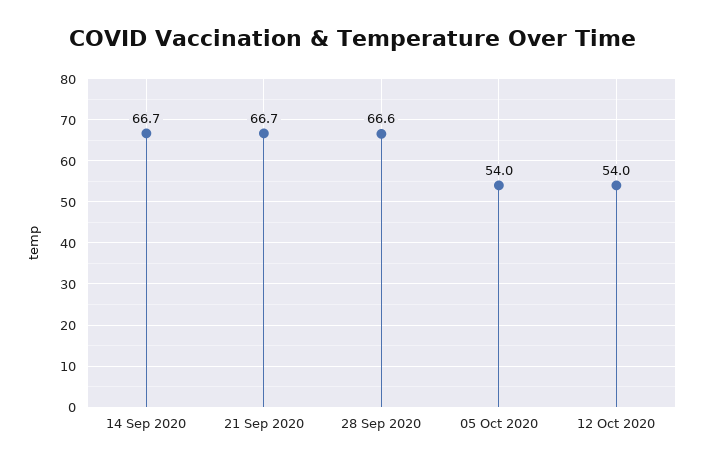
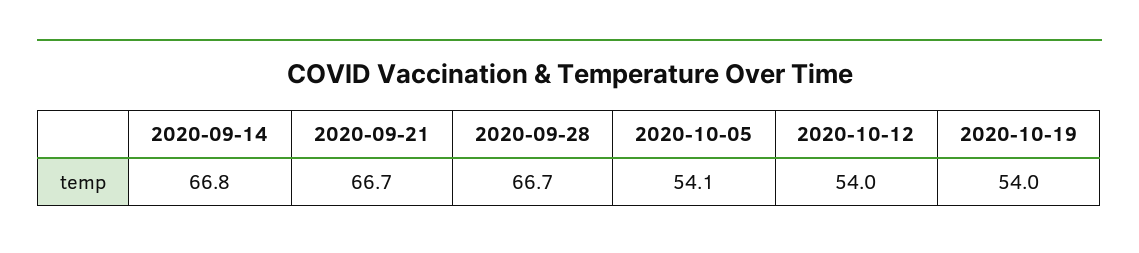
14 Sep 2020: 66.7 -> 66.8
28 Sep 2020: 66.6 -> 66.7
05 Oct 2020: 54 -> 54.1
2020-10-19: none -> 54

